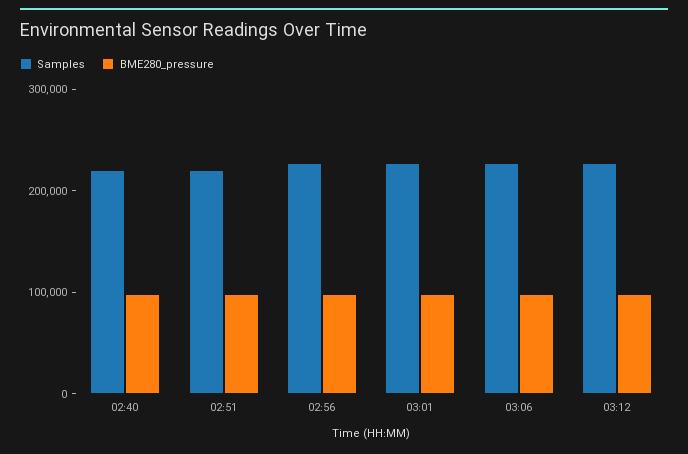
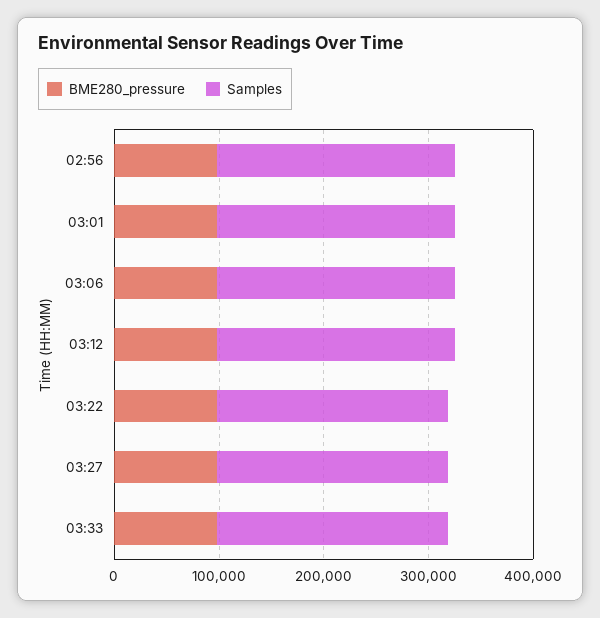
Samples, 02:40: 220000 -> none
BME280_pressure, 02:40: 100000 -> none
Samples, 02:51: 220000 -> none
BME280_pressure, 02:51: 100000 -> none
BME280_pressure, 03:22: none -> 100000
Samples, 03:22: none -> 220000
BME280_pressure, 03:27: none -> 100000
Samples, 03:27: none -> 220000
BME280_pressure, 03:33: none -> 100000
Samples, 03:33: none -> 220000

